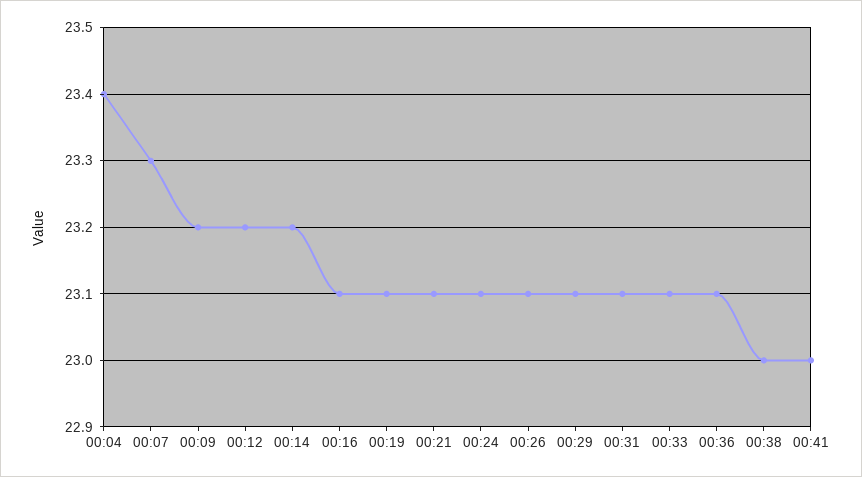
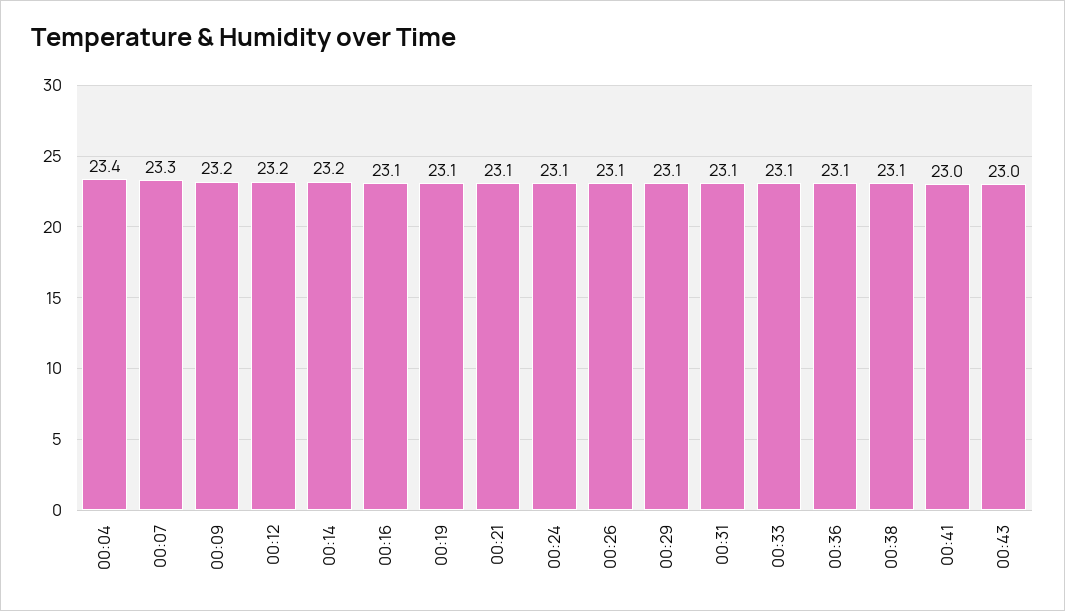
00:38: 23 -> 23.1
00:43: none -> 23

